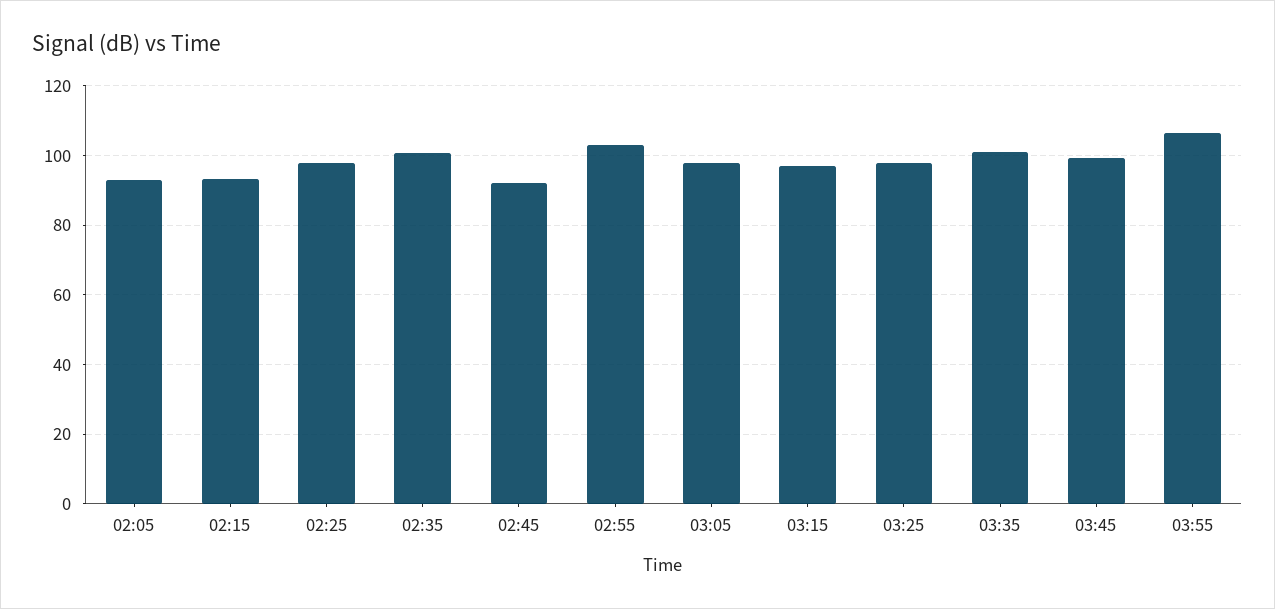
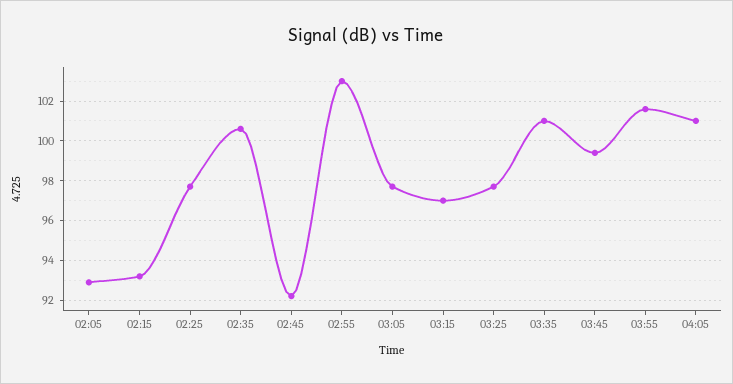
03:55: 106 -> 101.5
04:05: none -> 101

